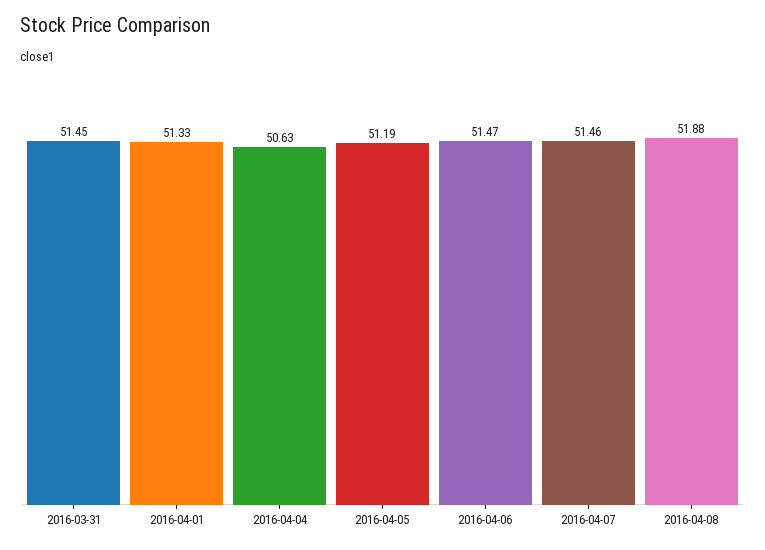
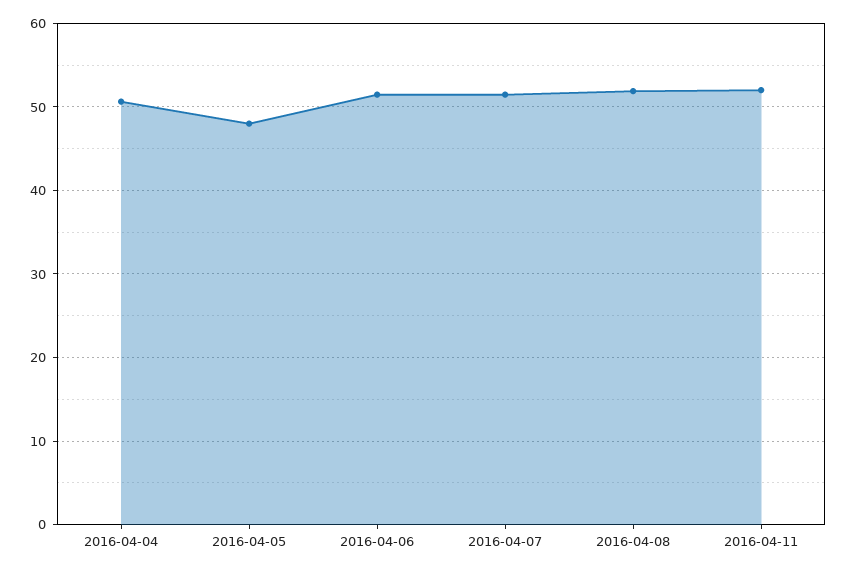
2016-03-31: 51.45 -> none
2016-04-01: 51.33 -> none
2016-04-05: 51.19 -> 48
2016-04-11: none -> 52

